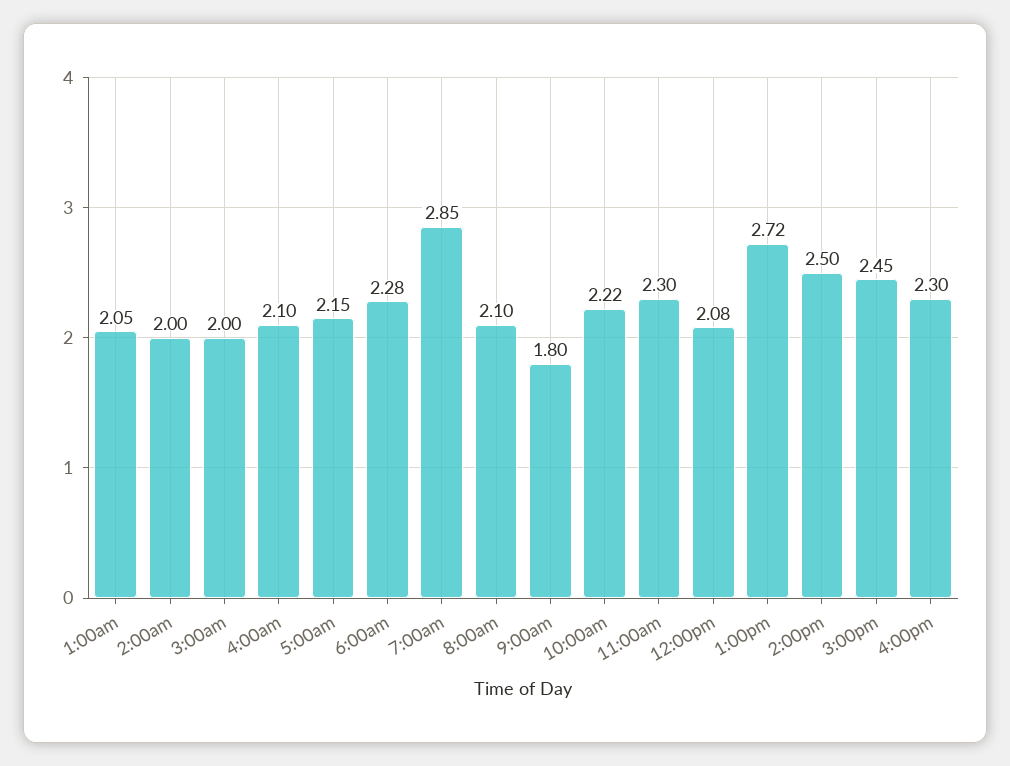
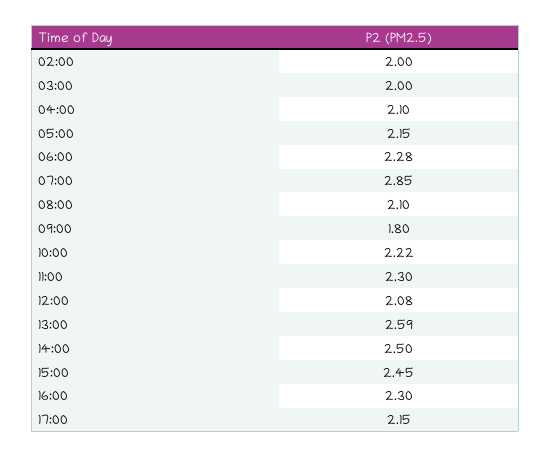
1:00am: 2.05 -> none
1:00pm: 2.72 -> 2.59
17:00: none -> 2.15

